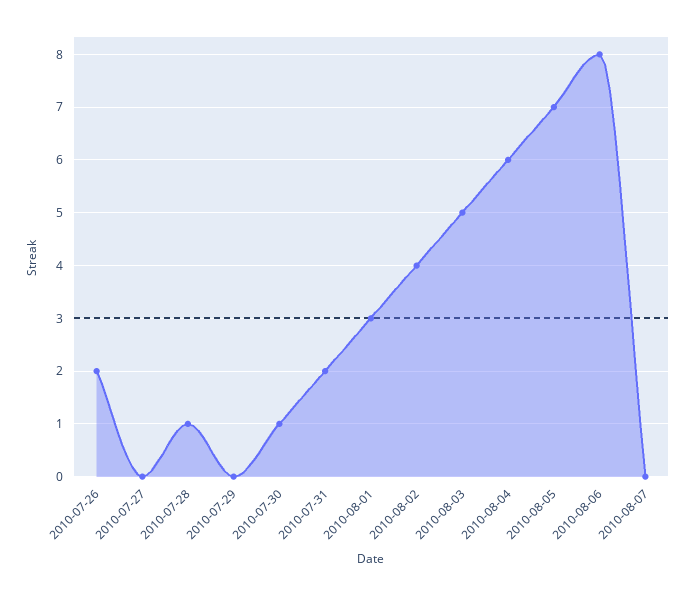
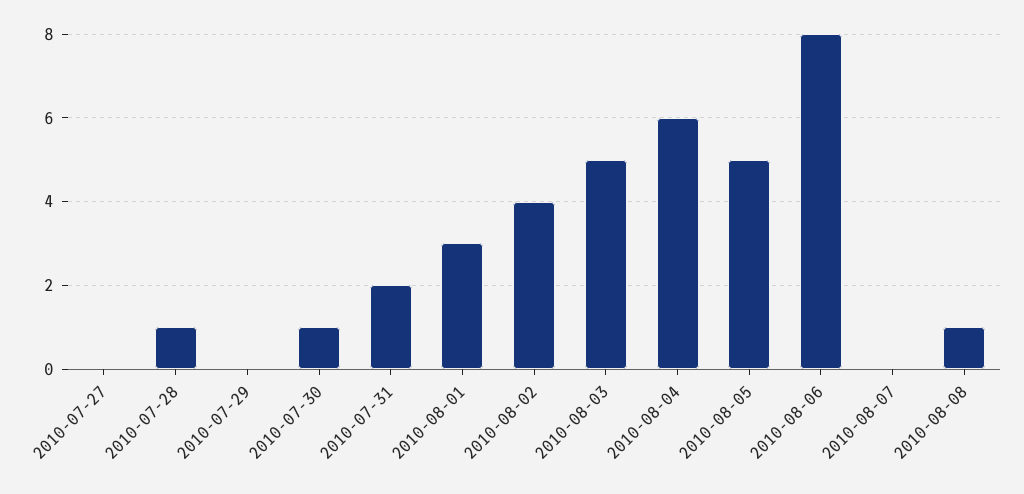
2010-07-26: 2 -> none
2010-08-05: 7 -> 5
2010-08-08: none -> 1

